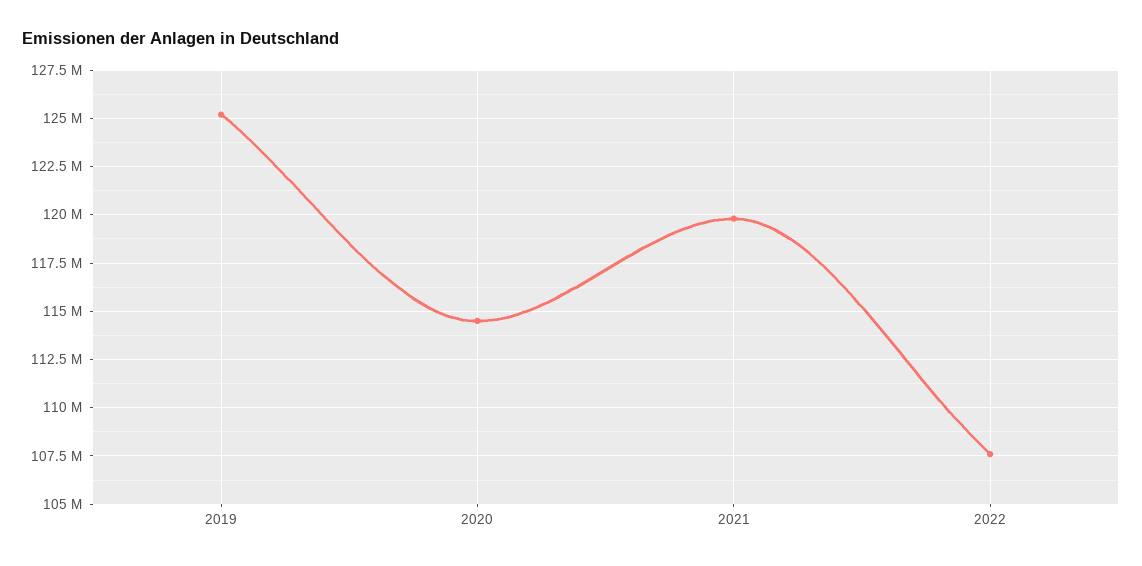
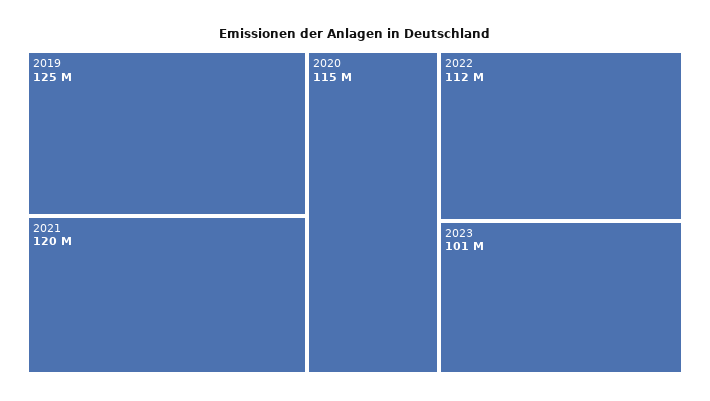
2022: 107500000 -> 112000000
2023: none -> 101000000

